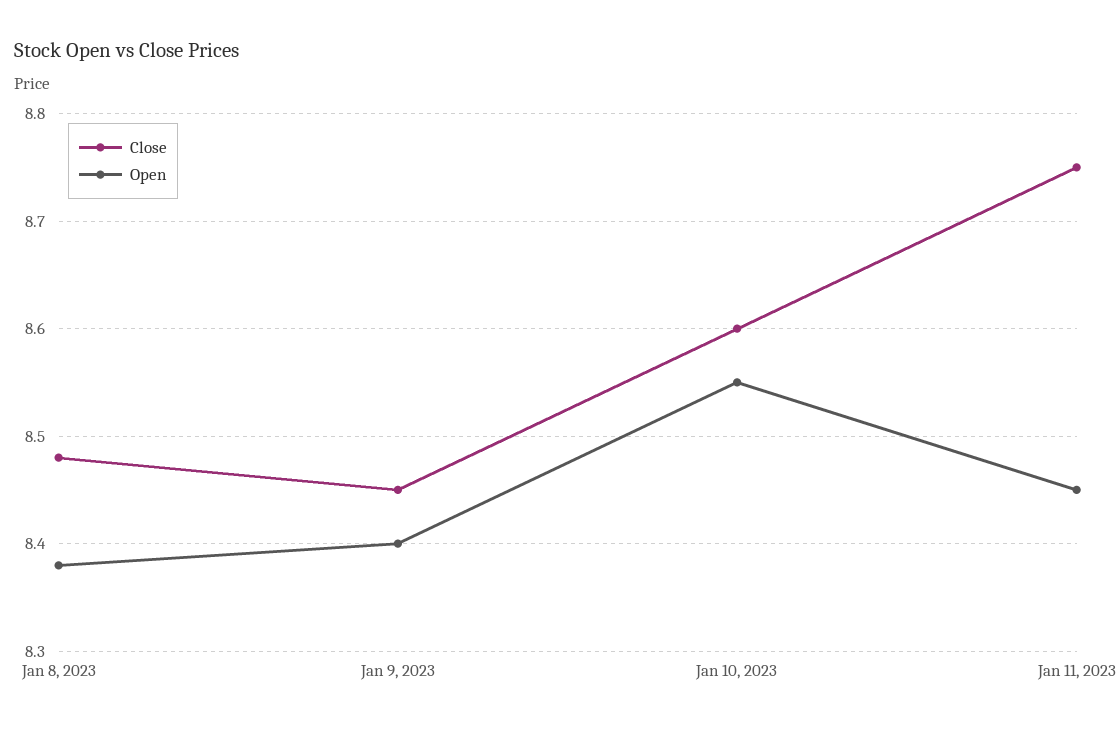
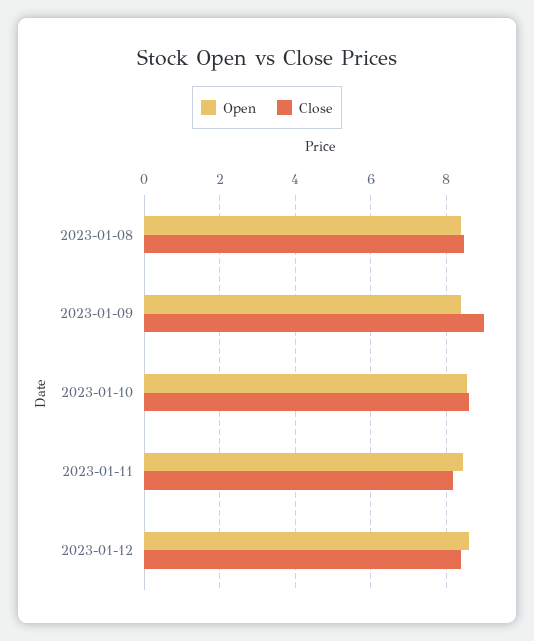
Close, Jan 9, 2023: 8.45 -> 9
Close, Jan 11, 2023: 8.75 -> 8.2
Open, 2023-01-12: none -> 8.6
Close, 2023-01-12: none -> 8.4

